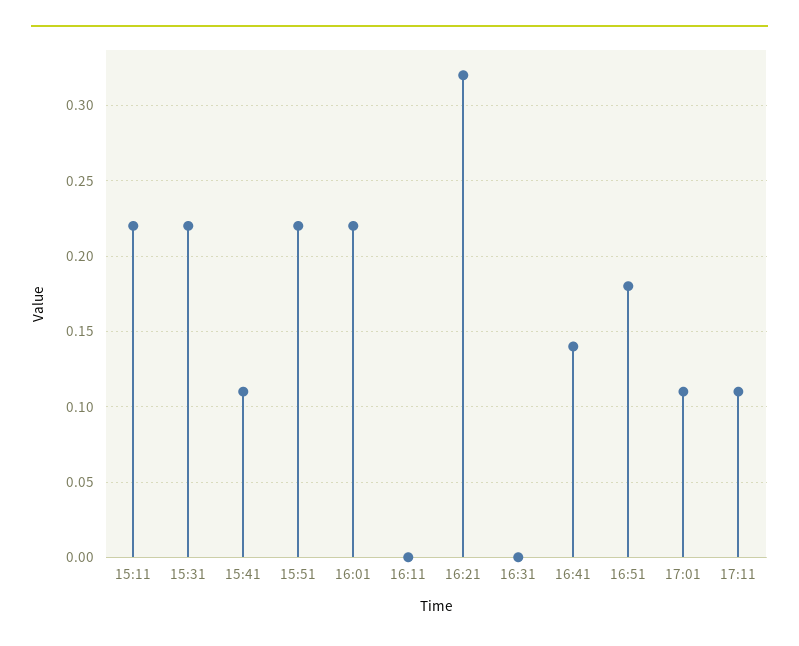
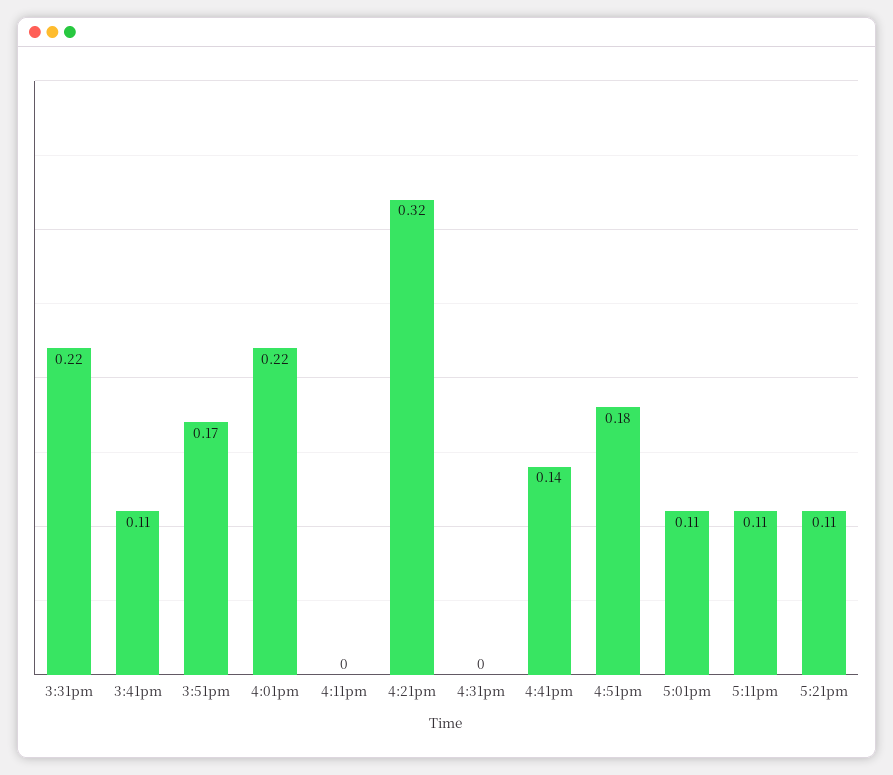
15:11: 0.22 -> none
15:51: 0.22 -> 0.17
5:21pm: none -> 0.11

